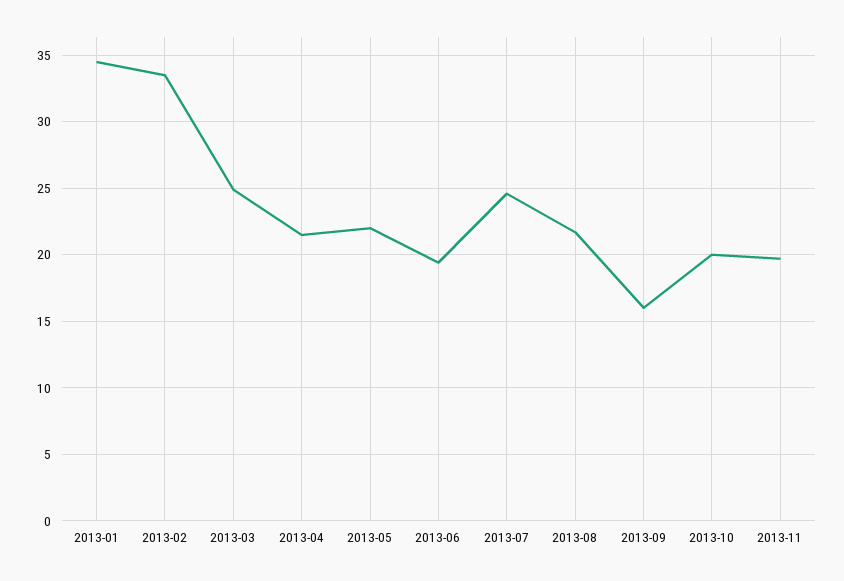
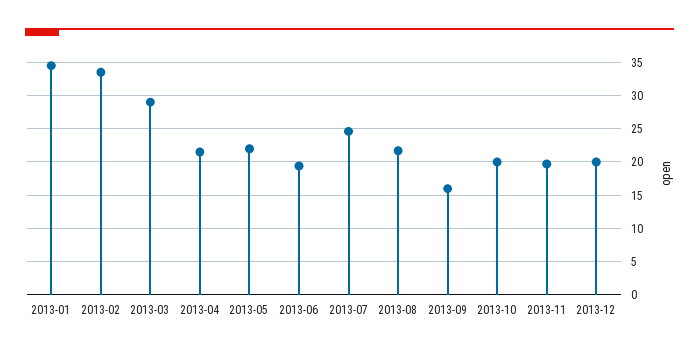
2013-03: 25 -> 29
2013-12: none -> 20

